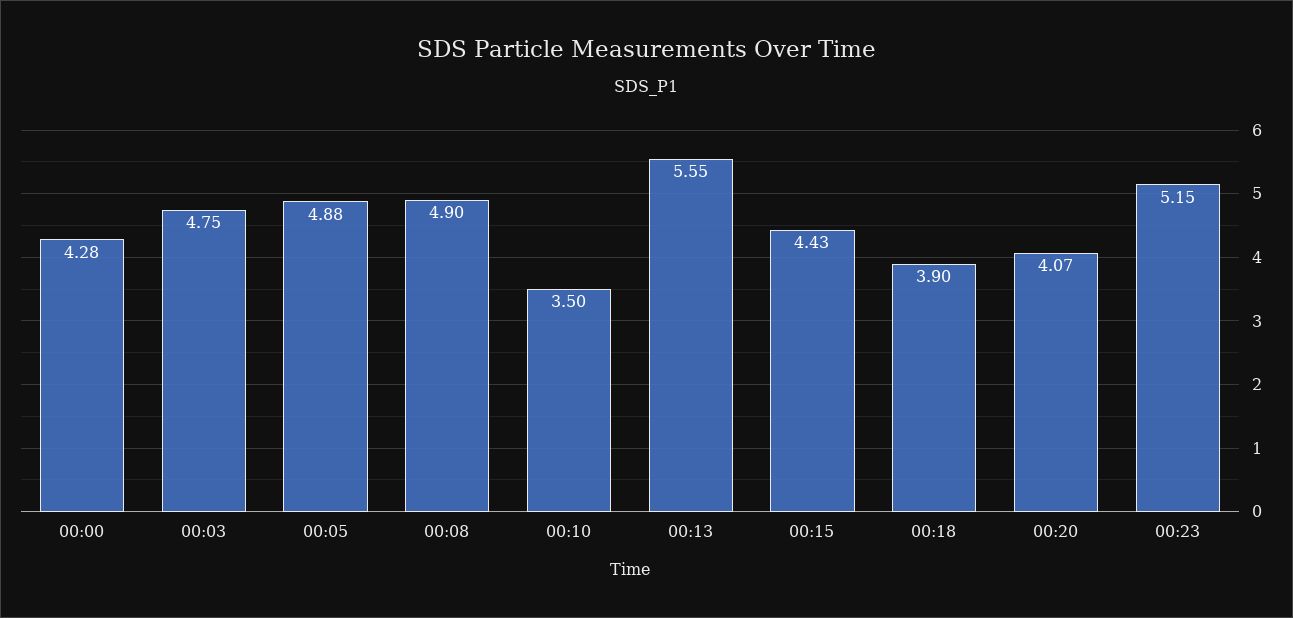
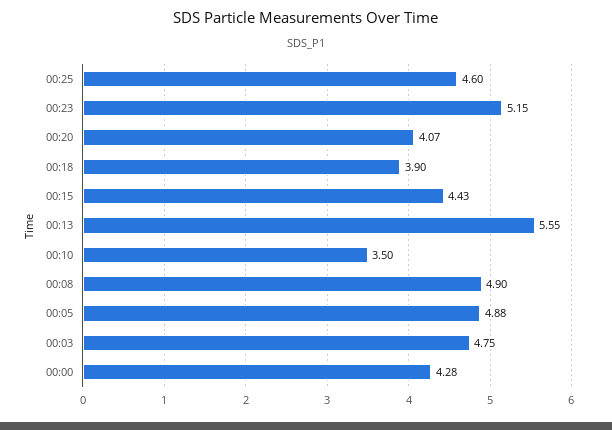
00:25: none -> 4.6

